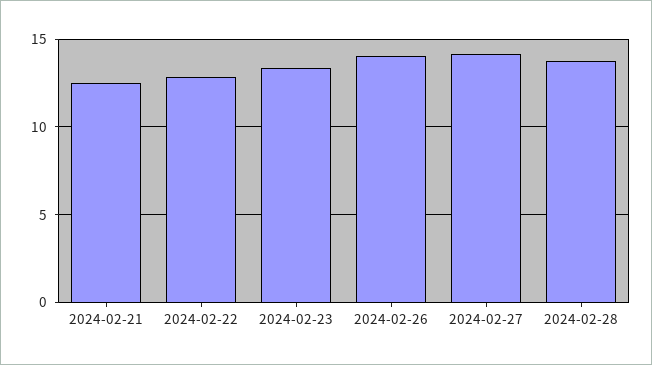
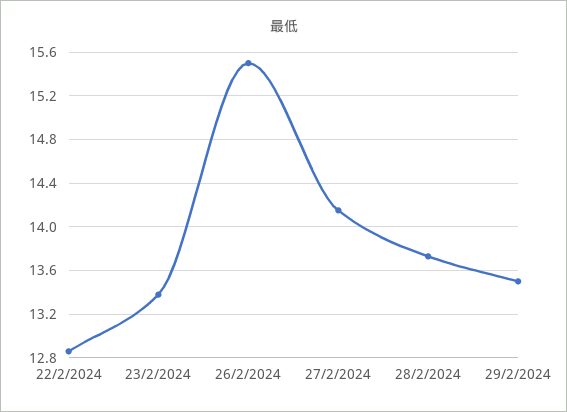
2024-02-21: 12.5 -> none
2024-02-26: 14 -> 15.5
29/2/2024: none -> 13.5

